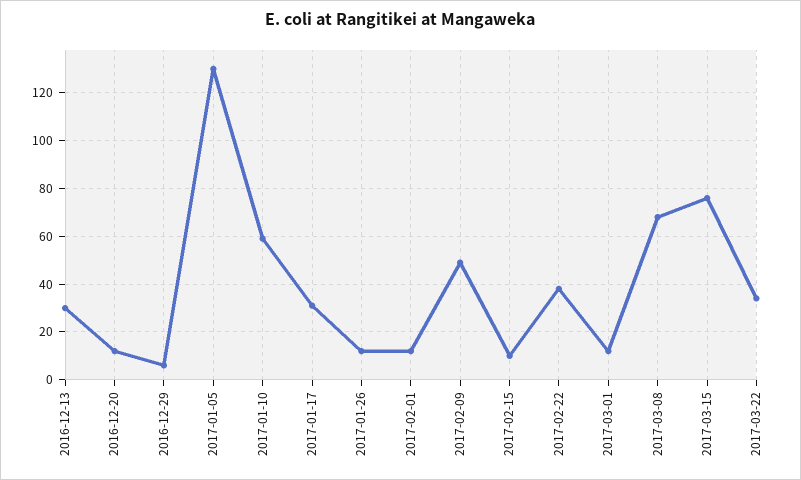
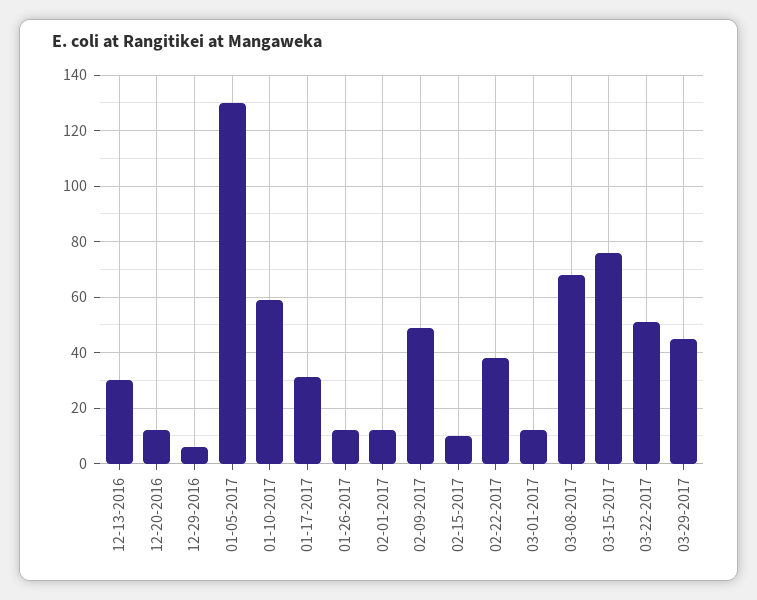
2017-03-22: 35 -> 50
03-29-2017: none -> 45

